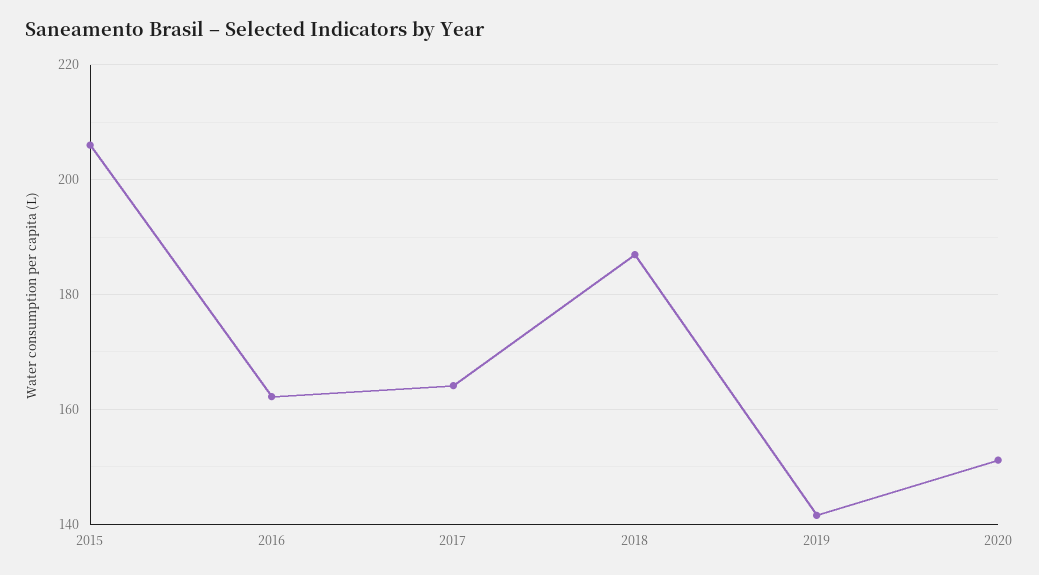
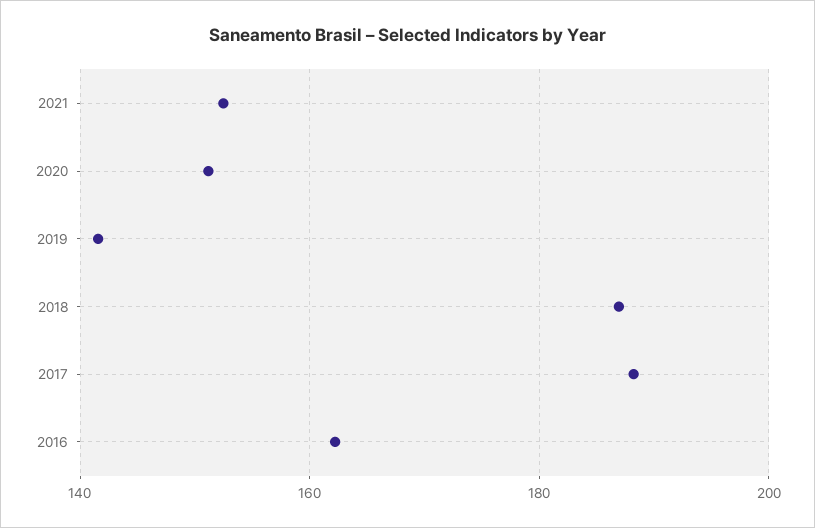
2015: 206 -> none
2017: 164 -> 188
2021: none -> 152

